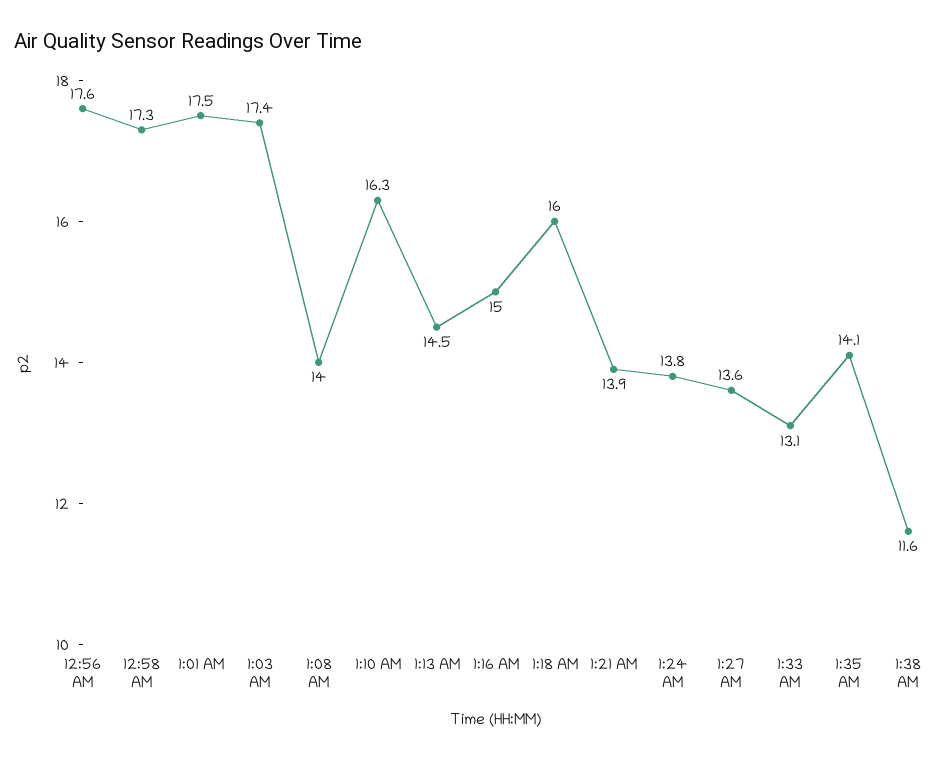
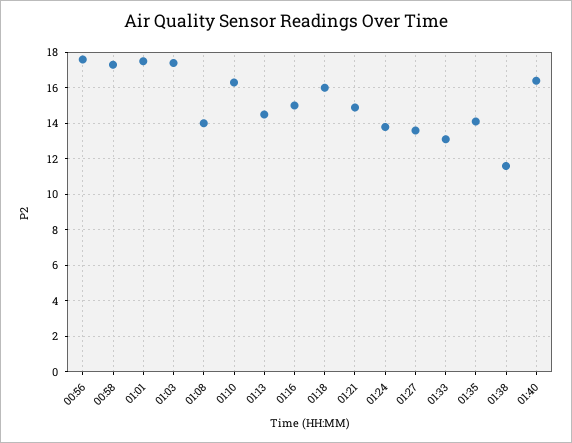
1:21 AM: 13.9 -> 15
01:40: none -> 16.5

